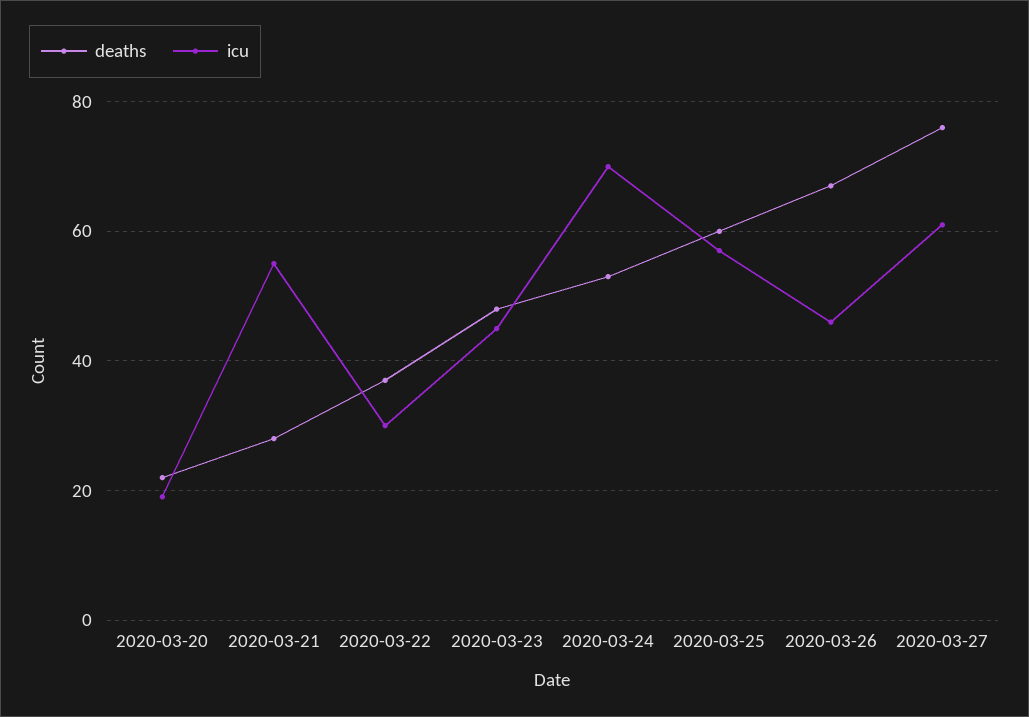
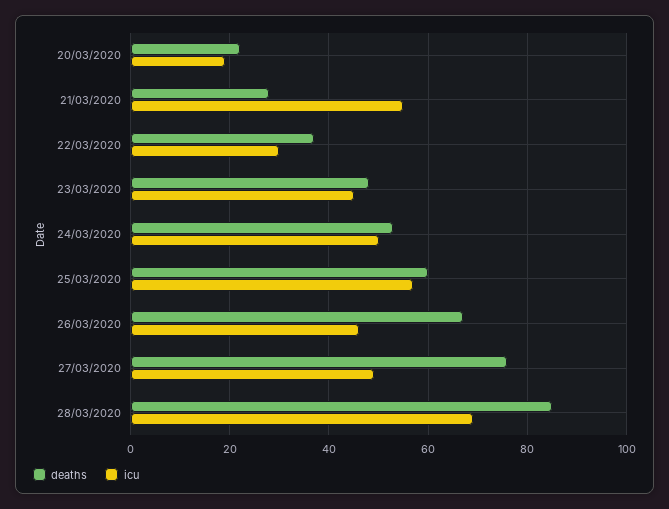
icu, 2020-03-24: 70 -> 50
icu, 2020-03-27: 60 -> 50
deaths, 28/03/2020: none -> 85
icu, 28/03/2020: none -> 70

